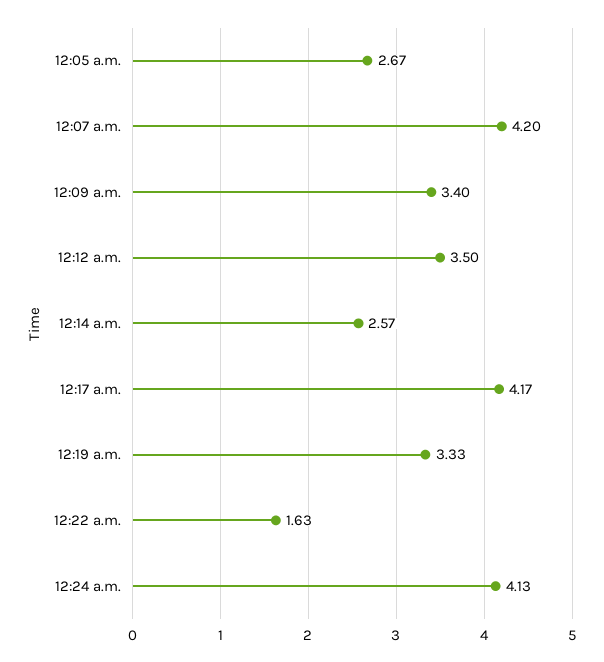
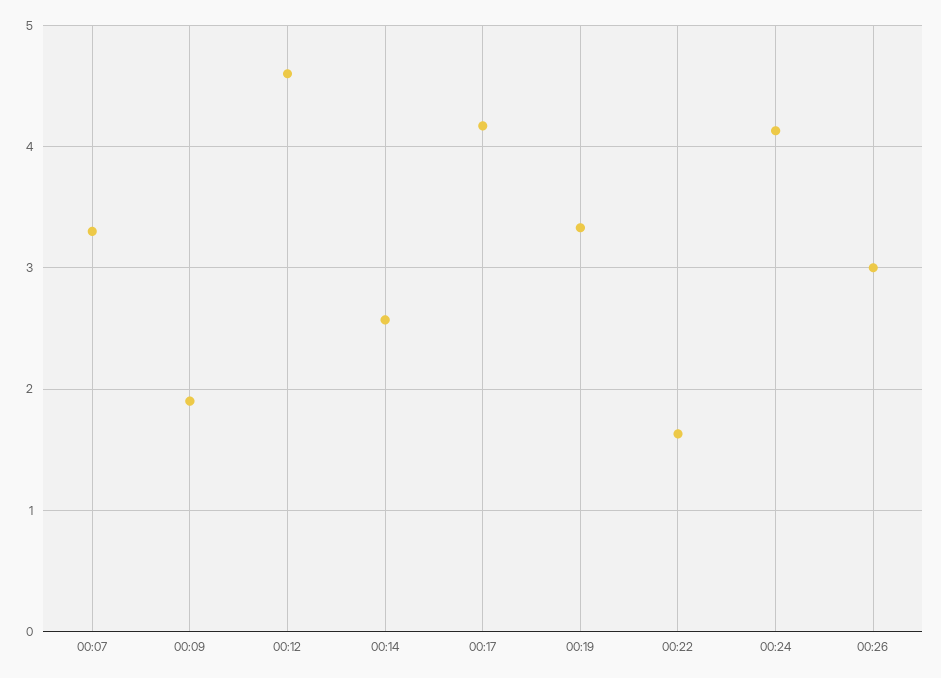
12:05 a.m.: 2.67 -> none
12:07 a.m.: 4.2 -> 3.3
12:09 a.m.: 3.4 -> 1.9
12:12 a.m.: 3.5 -> 4.6
00:26: none -> 3

